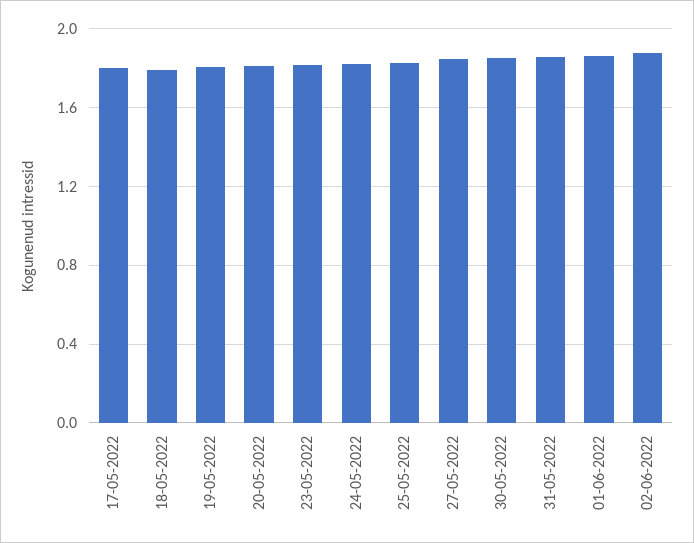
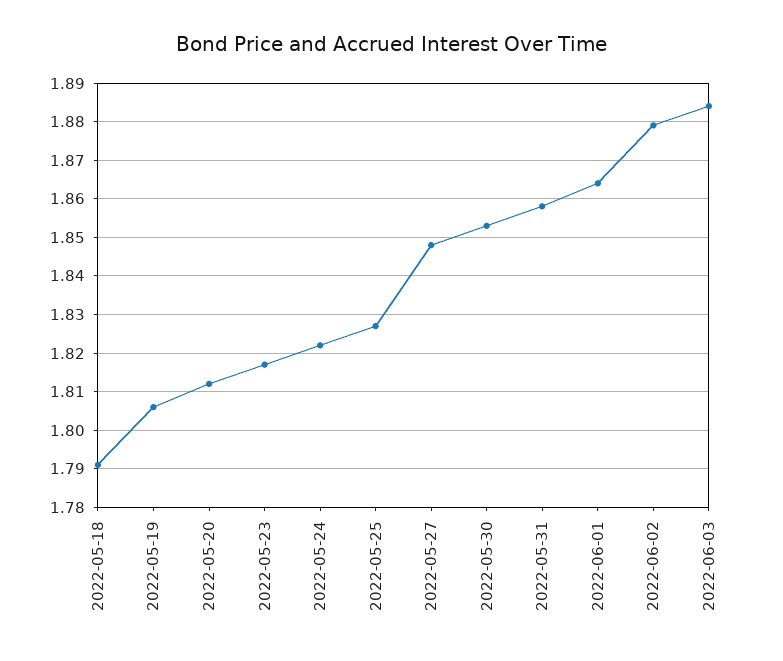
17-05-2022: 1.8 -> none
2022-06-03: none -> 1.885

